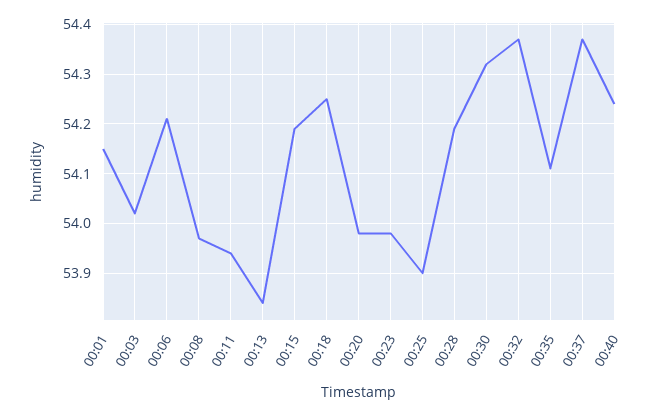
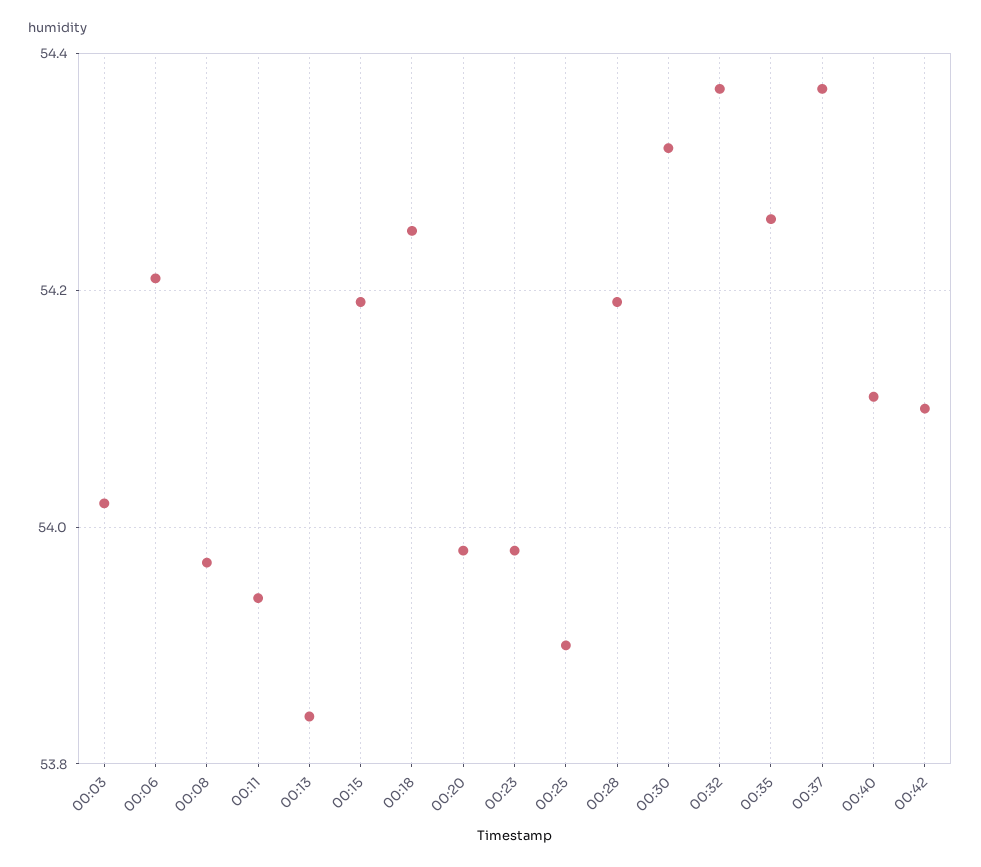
00:01: 54.15 -> none
00:35: 54.1 -> 54.25
00:40: 54.25 -> 54.1
00:42: none -> 54.1

